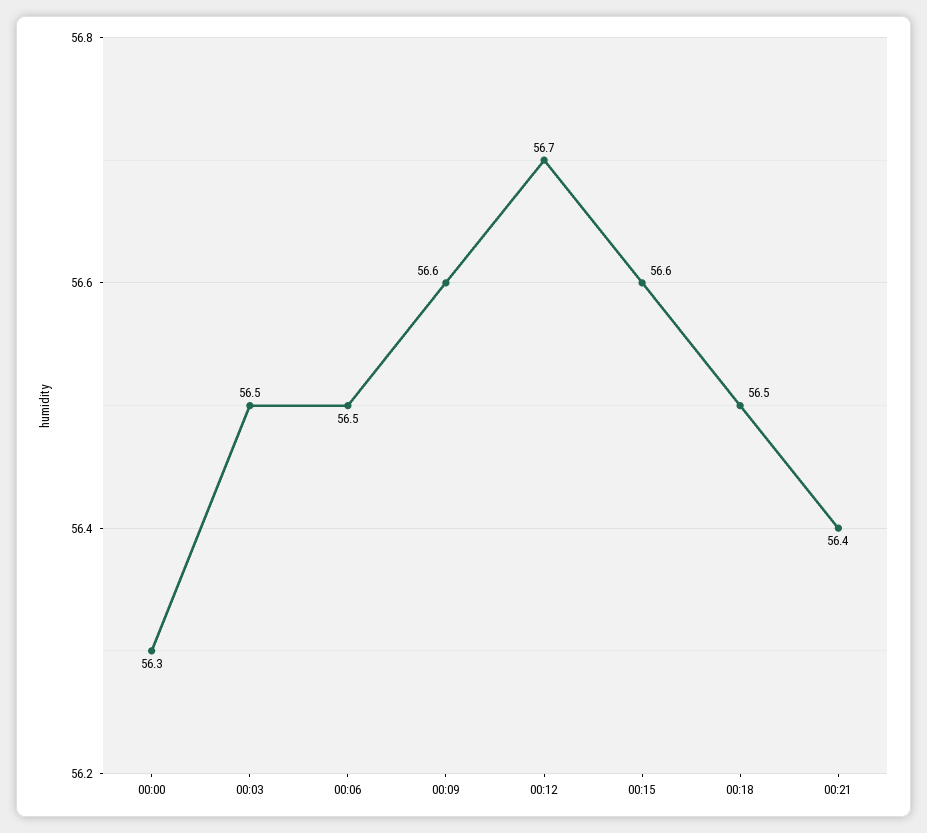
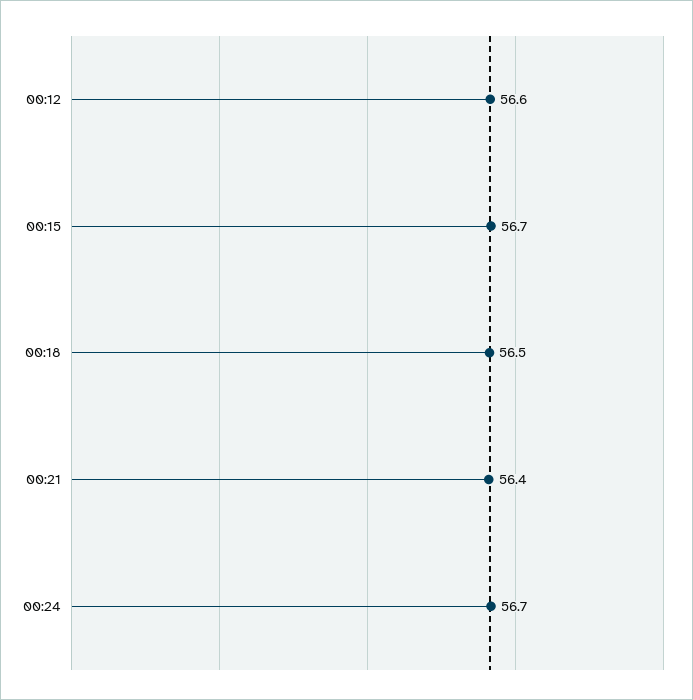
00:00: 56.3 -> none
00:03: 56.5 -> none
00:06: 56.5 -> none
00:09: 56.6 -> none
00:12: 56.7 -> 56.6
00:15: 56.6 -> 56.7
00:24: none -> 56.7

